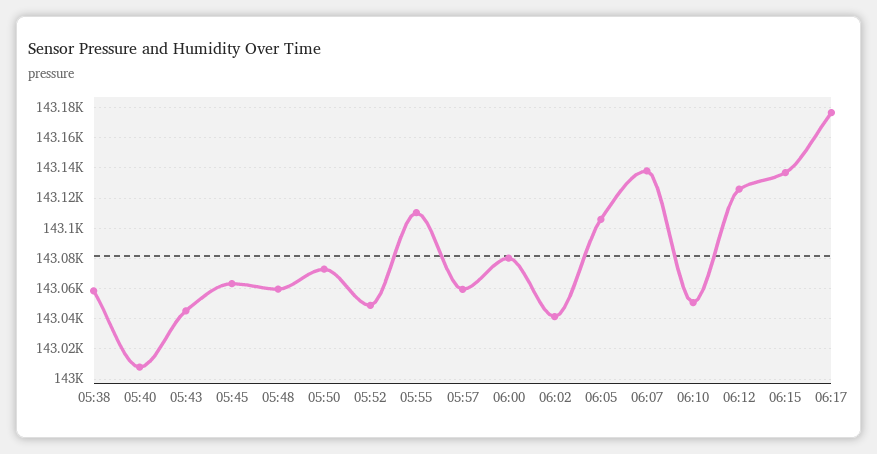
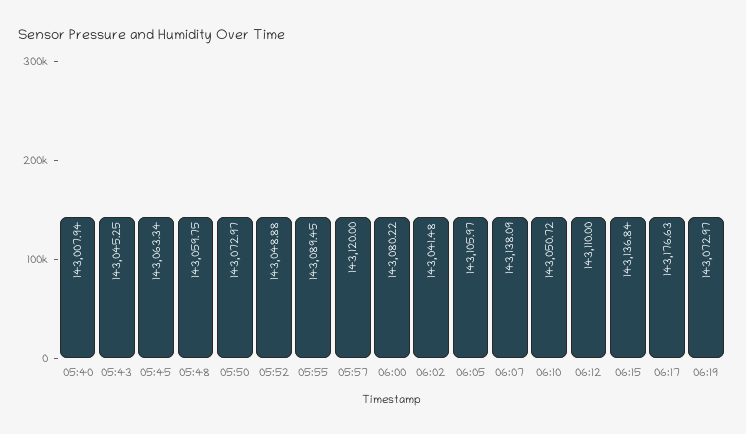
05:38: 143060 -> none
05:55: 143110 -> 143089.45
05:57: 143060 -> 143120
06:12: 143125 -> 143110
06:19: none -> 143072.97

